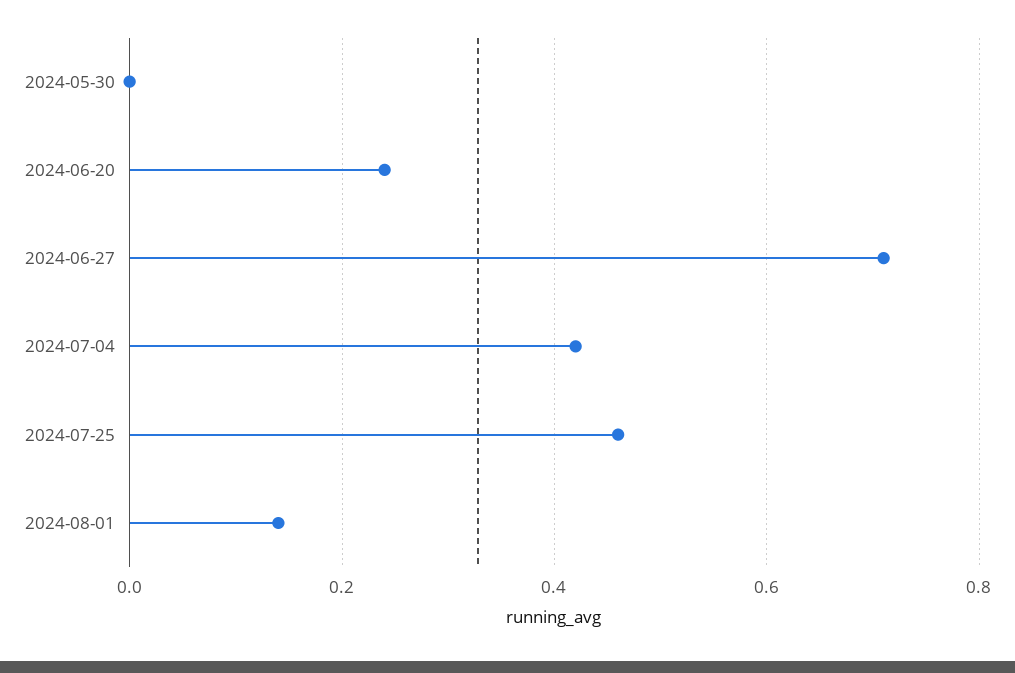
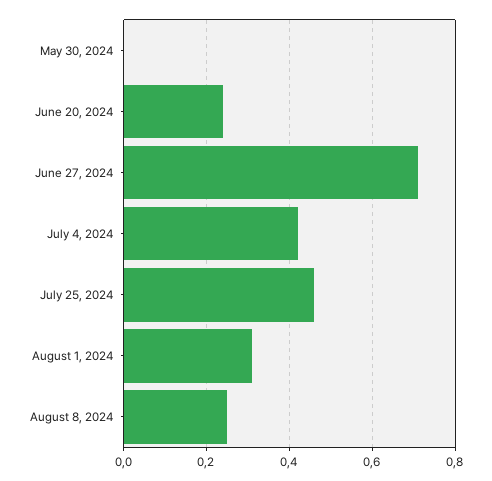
2024-08-01: 0.15 -> 0.3
August 8, 2024: none -> 0.25

